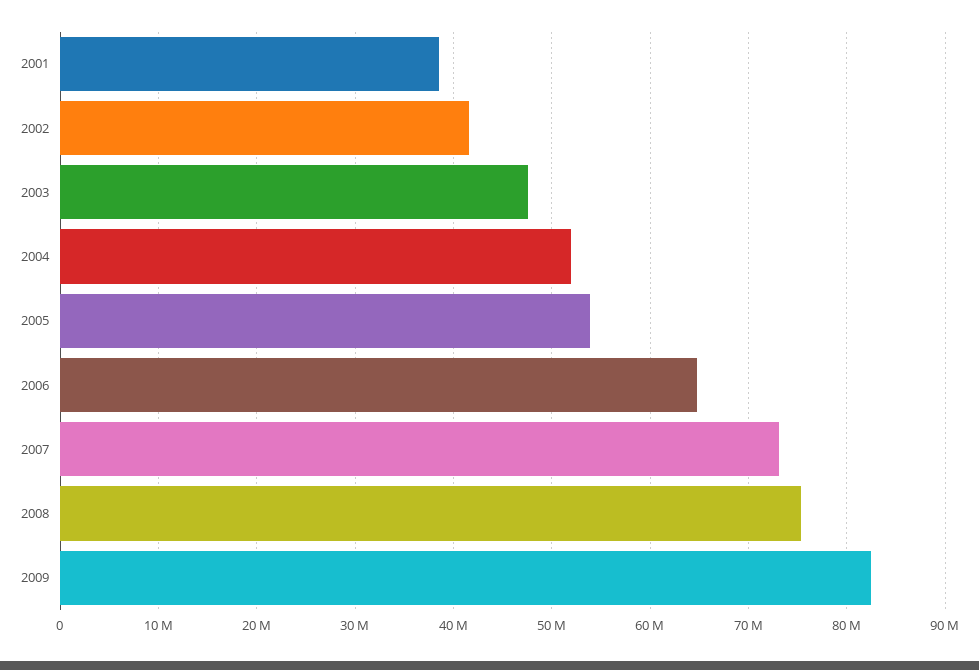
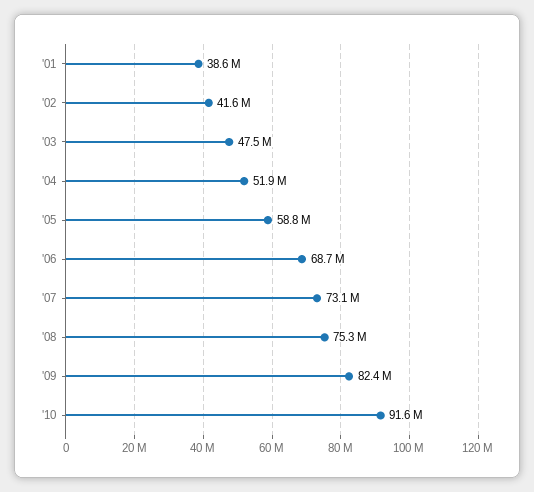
2005: 54000000 -> 58800000
2006: 65000000 -> 68700000
'10: none -> 91600000

